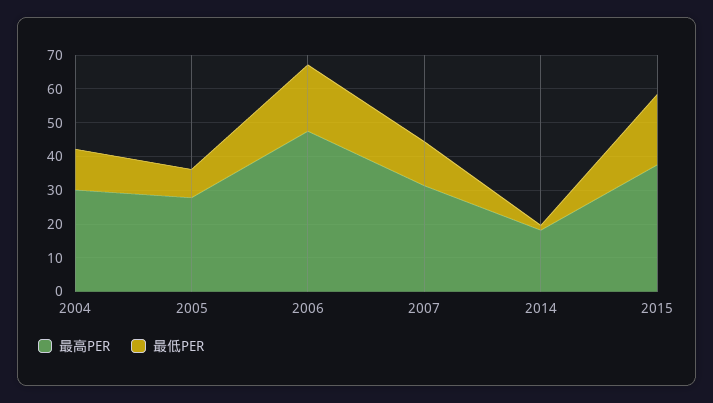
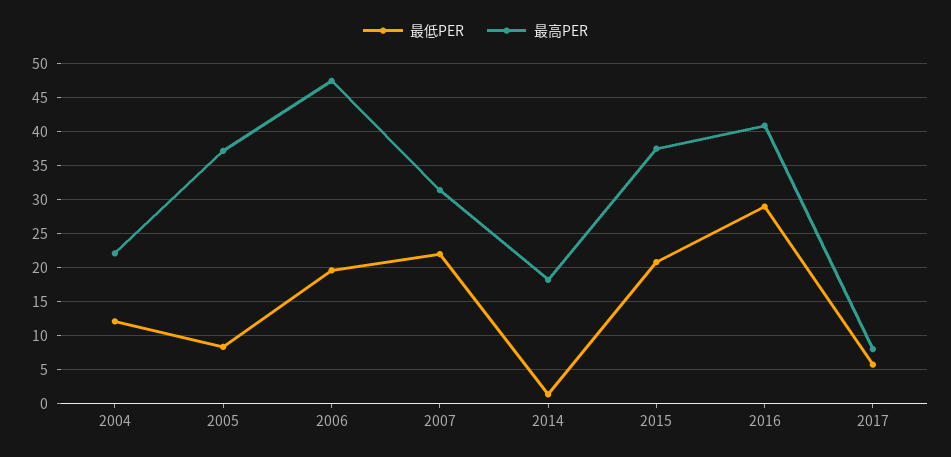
最高PER, 2004: 30 -> 22
最高PER, 2005: 27.5 -> 37
最低PER, 2007: 12.5 -> 22
最低PER, 2016: none -> 29
最高PER, 2016: none -> 41
最低PER, 2017: none -> 6
最高PER, 2017: none -> 8

